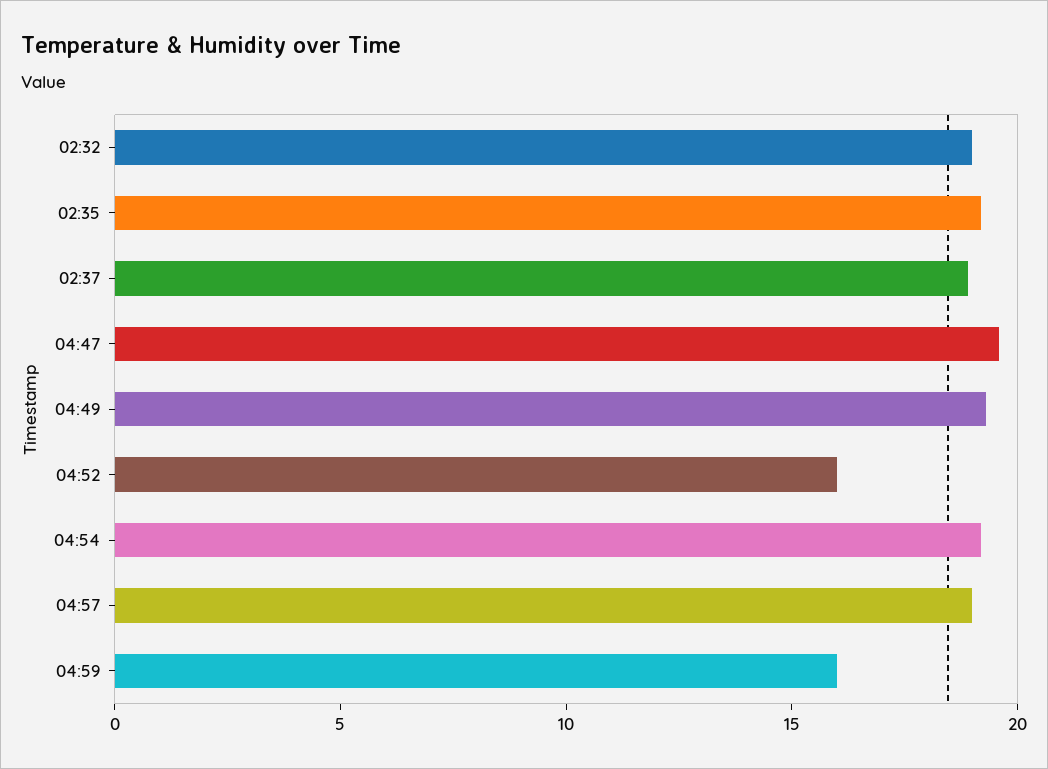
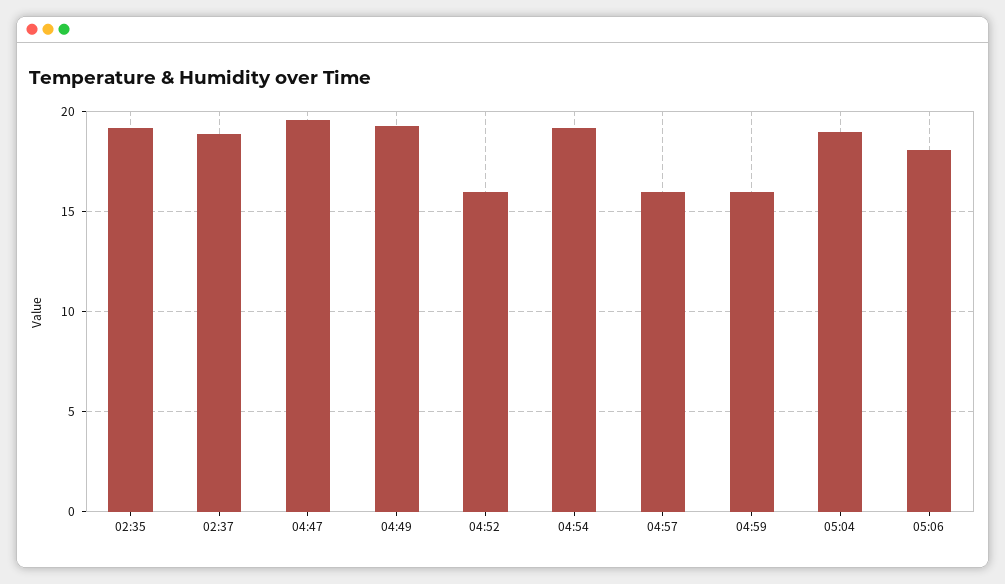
02:32: 19 -> none
04:57: 19 -> 16
05:04: none -> 19
05:06: none -> 18

